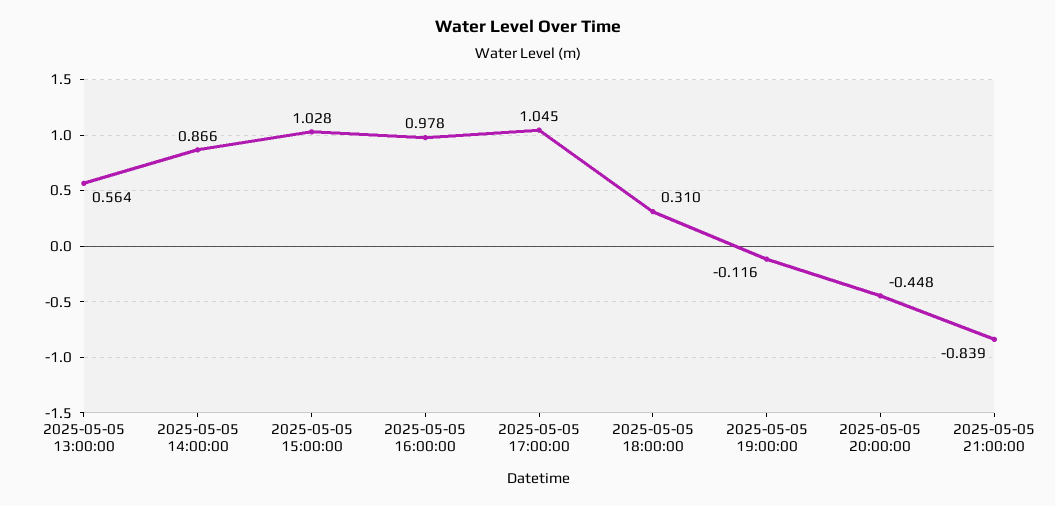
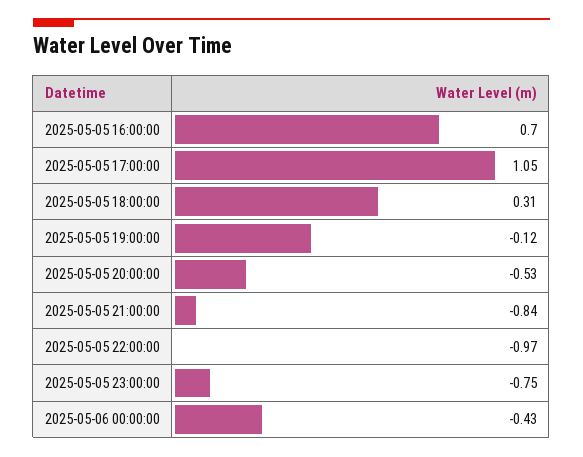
2025-05-05 13:00:00: 0.564 -> none
2025-05-05 14:00:00: 0.866 -> none
2025-05-05 15:00:00: 1.028 -> none
2025-05-05 16:00:00: 0.978 -> 0.7
2025-05-05 20:00:00: -0.448 -> -0.53
2025-05-05 22:00:00: none -> -0.97
2025-05-05 23:00:00: none -> -0.75
2025-05-06 00:00:00: none -> -0.43

